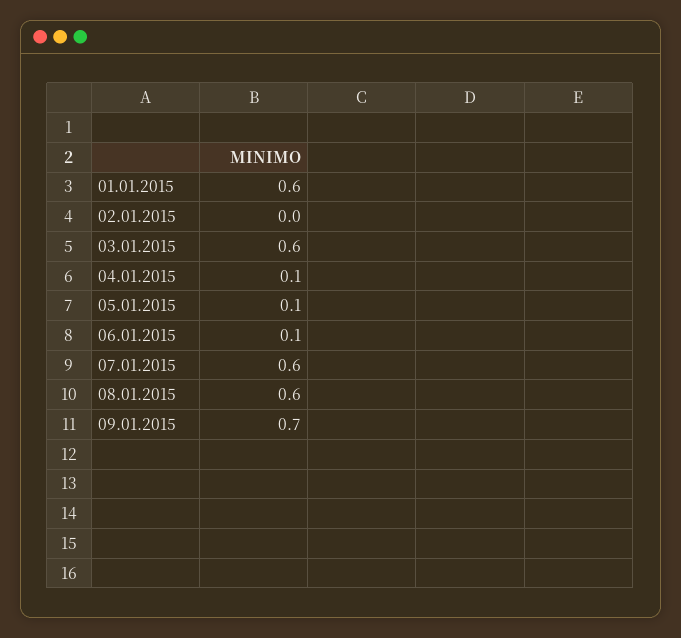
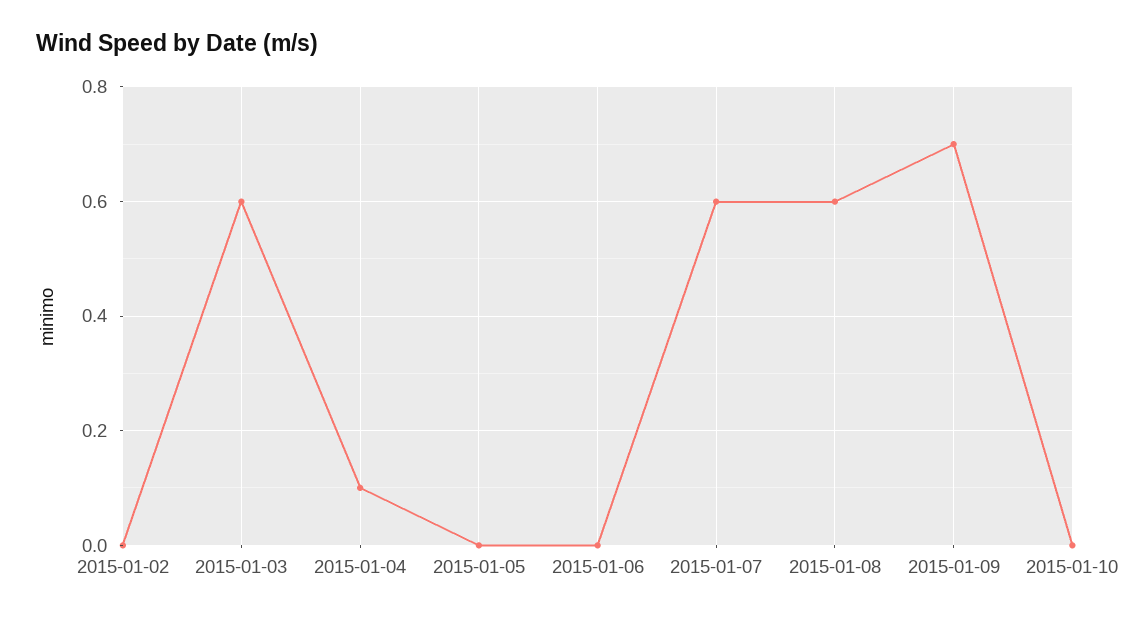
01.01.2015: 0.6 -> none
05.01.2015: 0.1 -> 0
06.01.2015: 0.1 -> 0
2015-01-10: none -> 0

